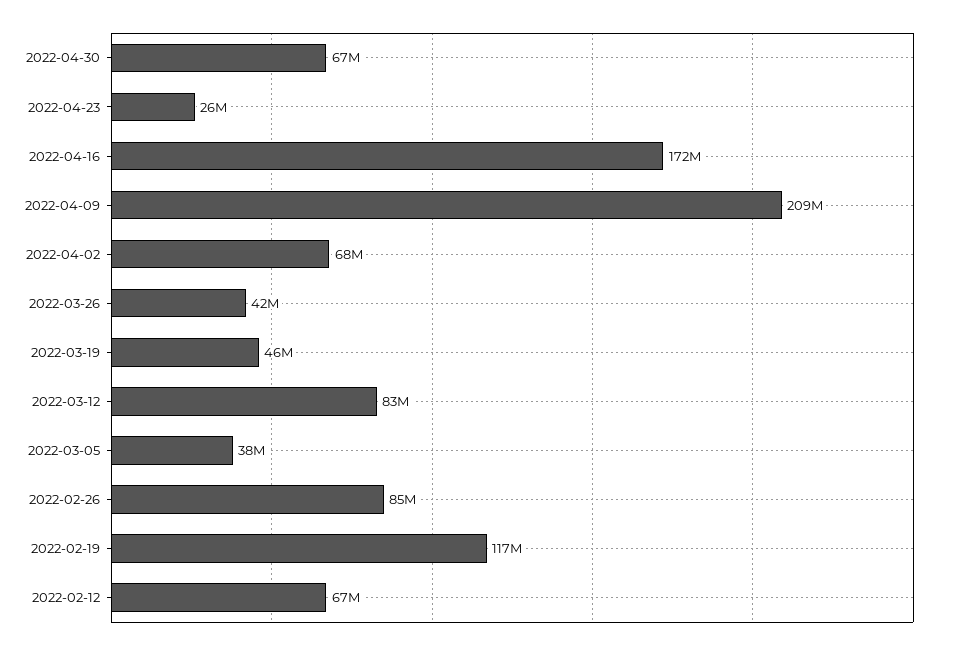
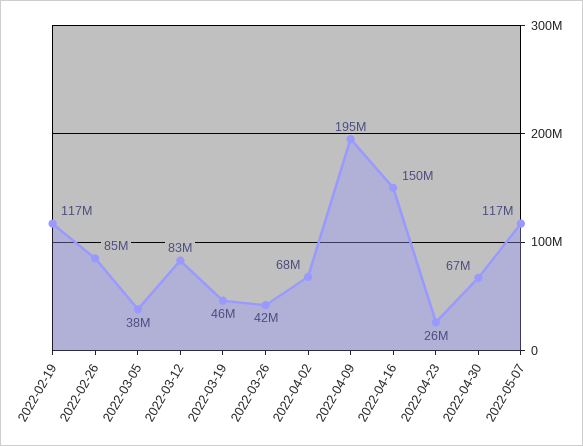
2022-04-16: 172000000 -> 150000000
2022-04-09: 209000000 -> 195000000
2022-02-12: 67000000 -> none
2022-05-07: none -> 117000000

